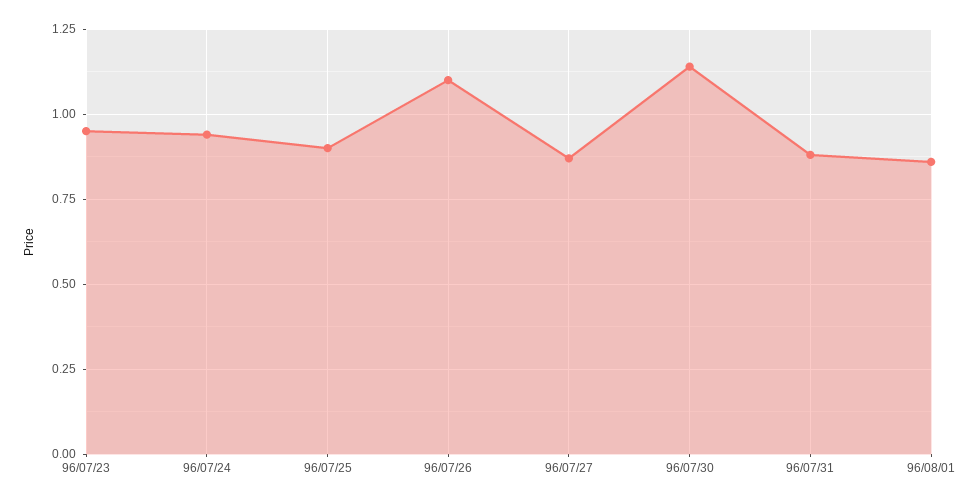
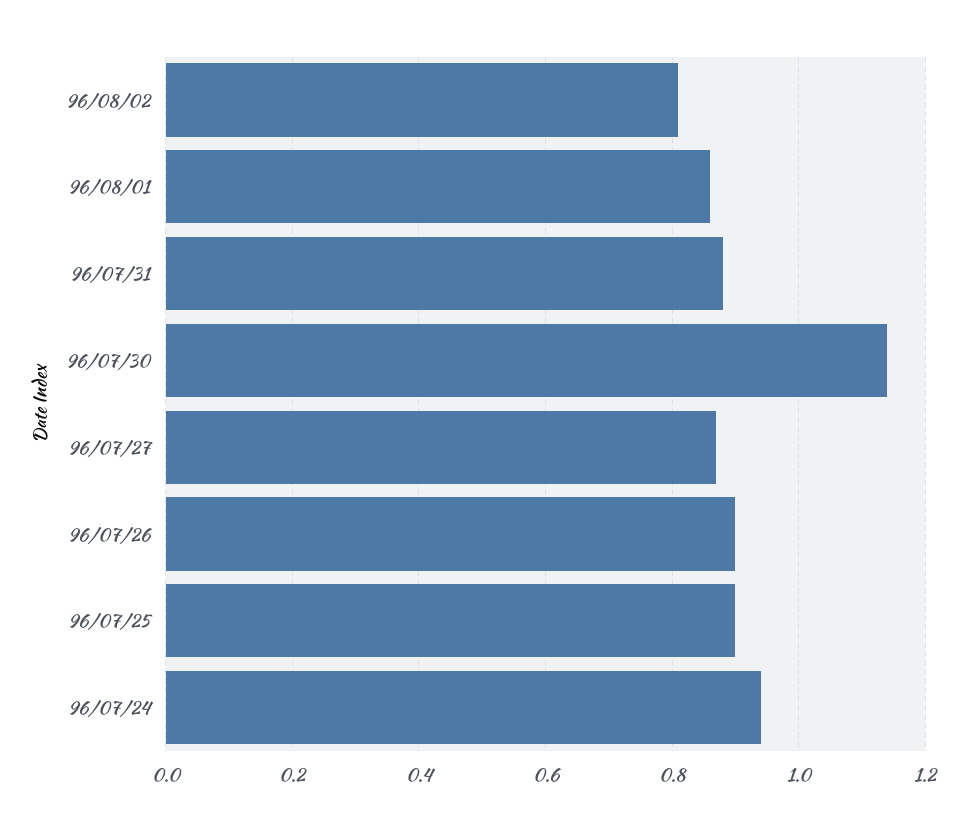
96/07/23: 0.95 -> none
96/07/26: 1.1 -> 0.9
96/08/02: none -> 0.8

